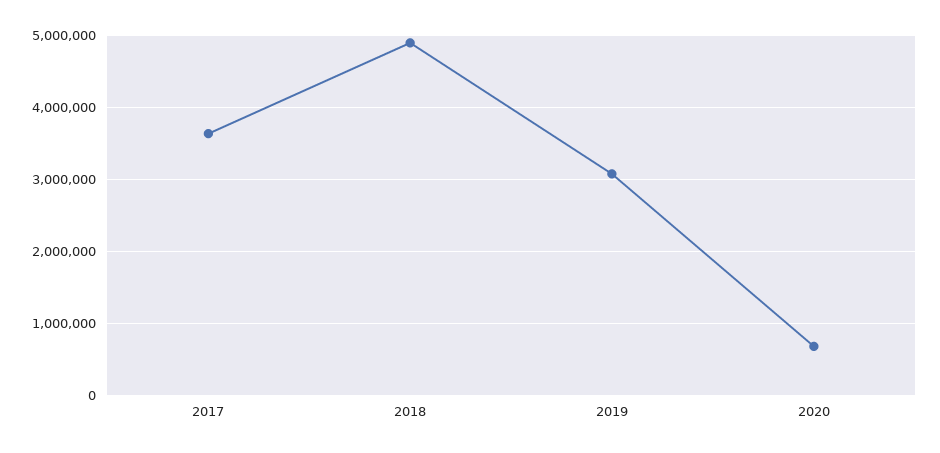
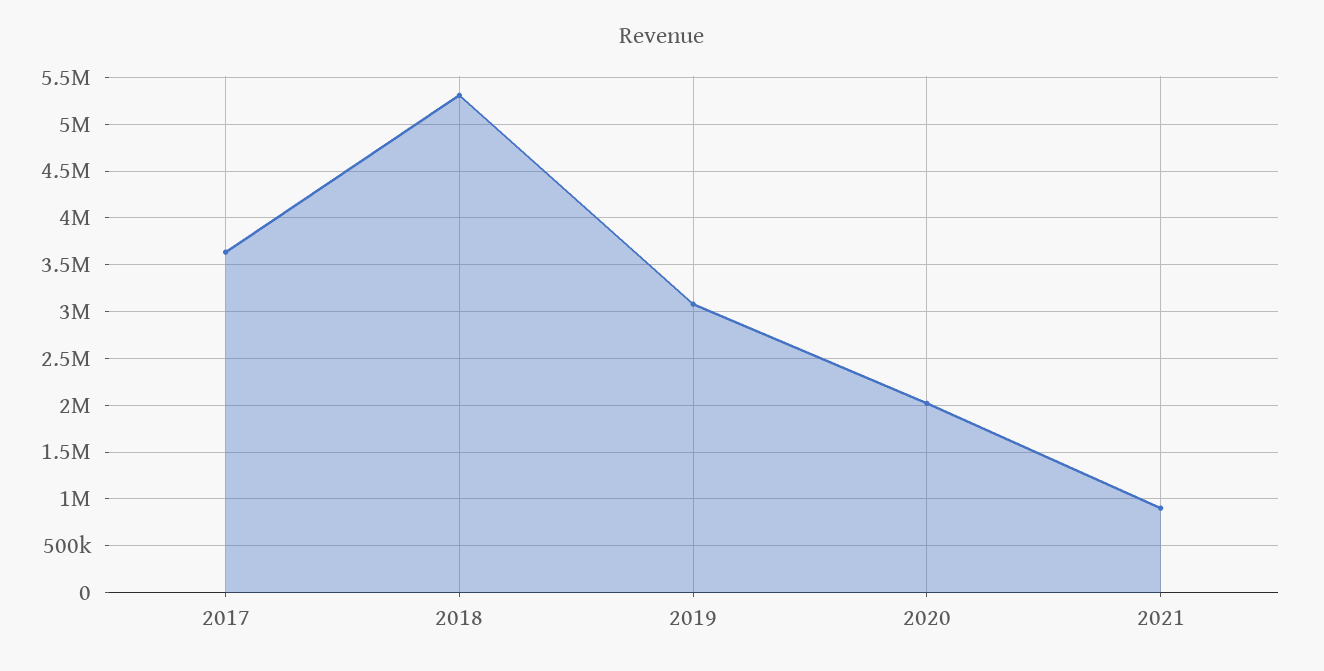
2018: 4900000 -> 5300000
2020: 700000 -> 2000000
2021: none -> 900000

